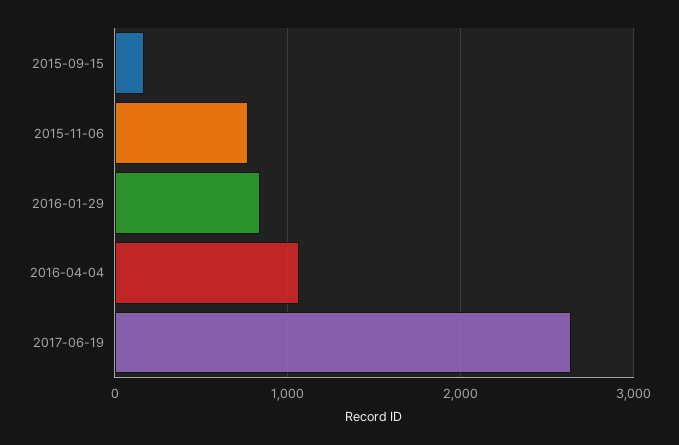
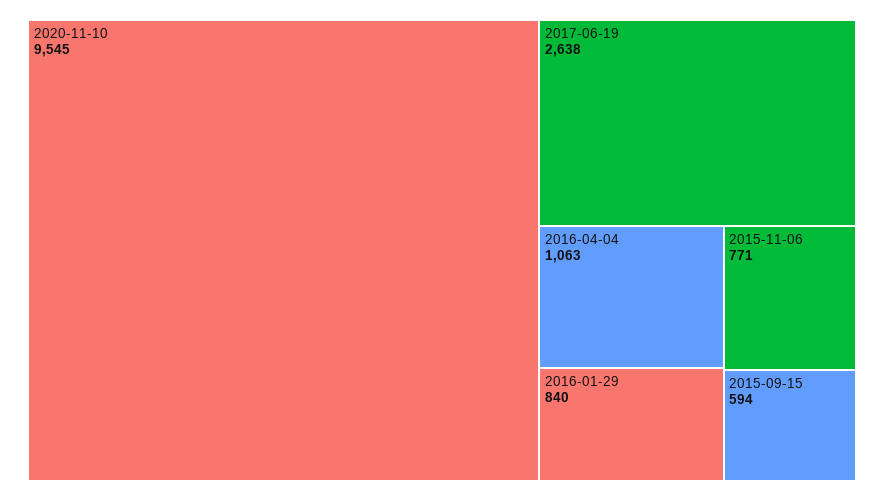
2015-09-15: 200 -> 594
2020-11-10: none -> 9545

